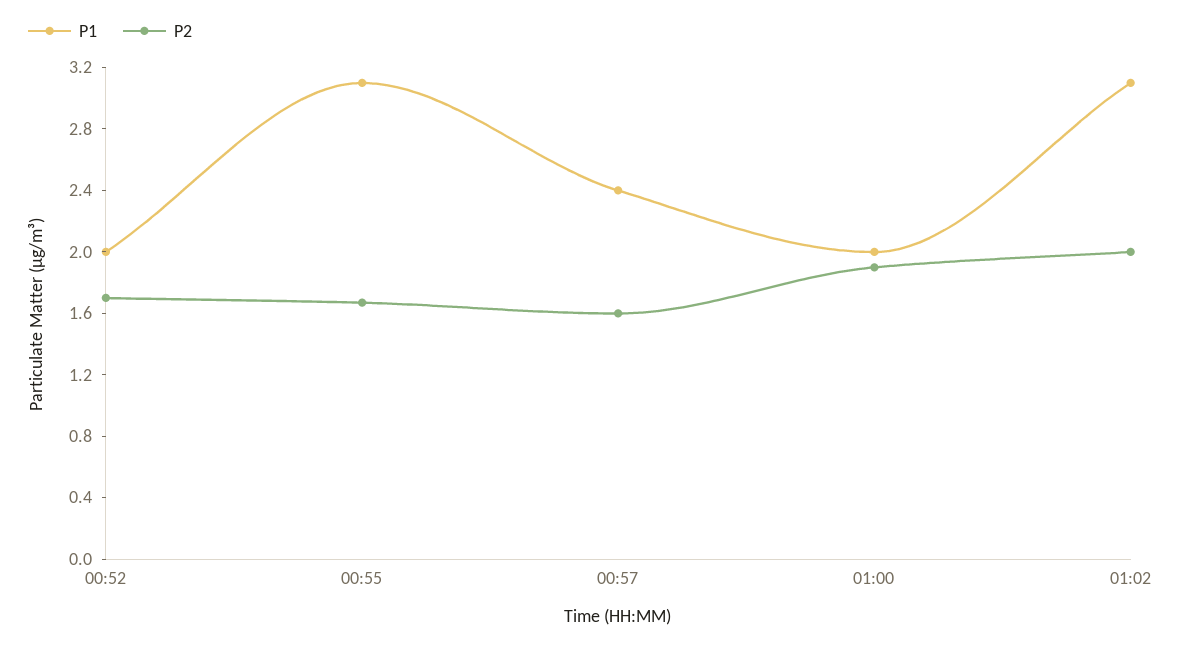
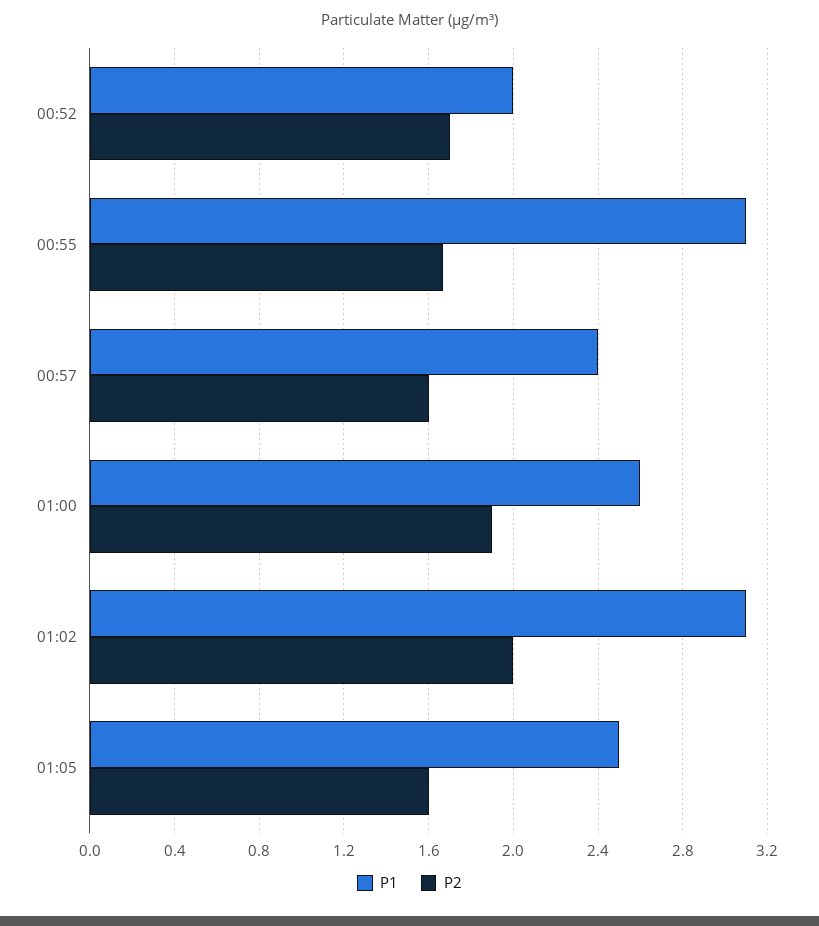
P1, 01:00: 2 -> 2.6
P1, 01:05: none -> 2.5
P2, 01:05: none -> 1.6

